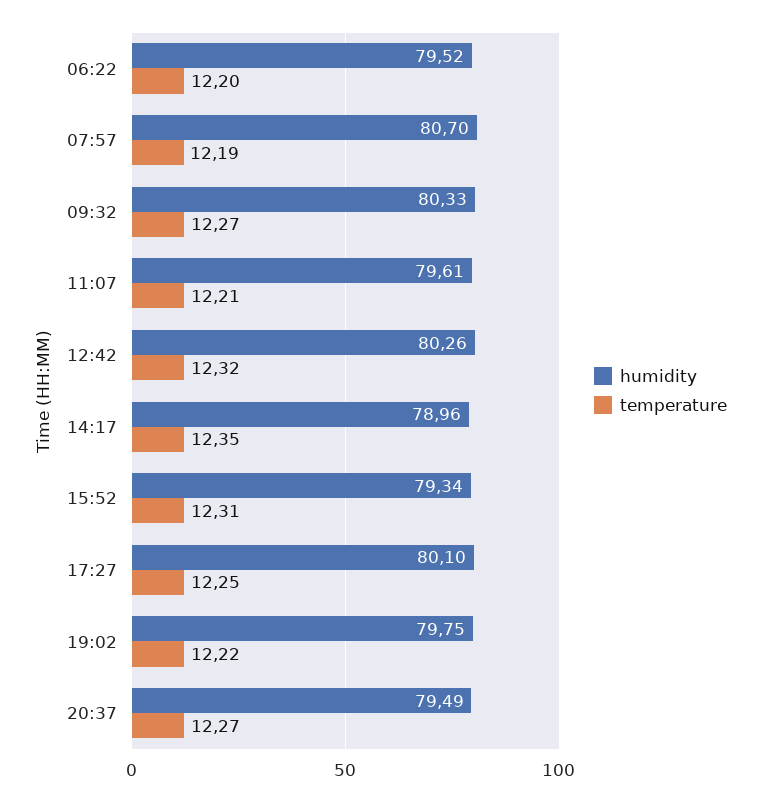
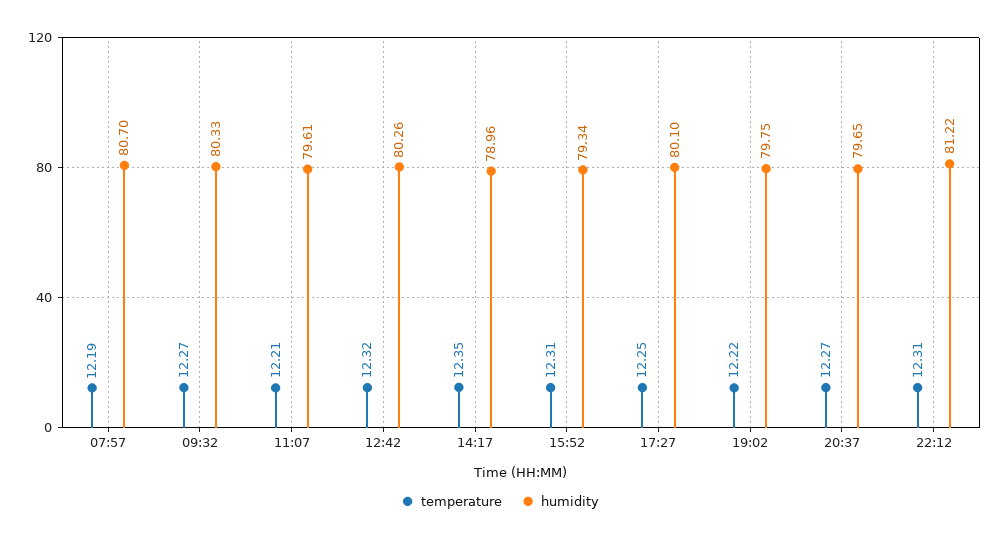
humidity, 06:22: 79.52 -> none
temperature, 06:22: 12.2 -> none
humidity, 20:37: 79.49 -> 79.65
temperature, 22:12: none -> 12.31
humidity, 22:12: none -> 81.22

